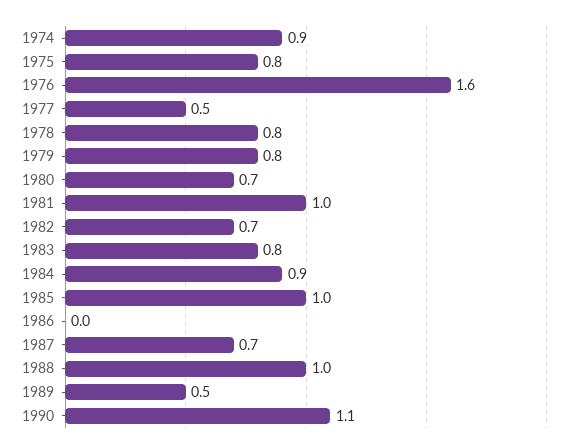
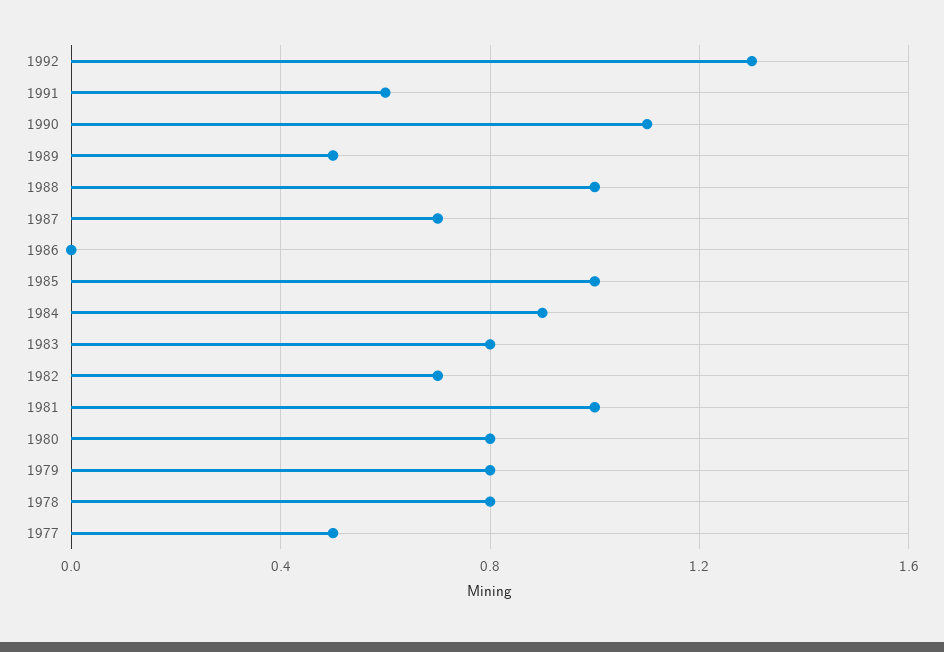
1974: 0.9 -> none
1975: 0.8 -> none
1976: 1.6 -> none
1980: 0.7 -> 0.8
1992: none -> 1.3
1991: none -> 0.6

